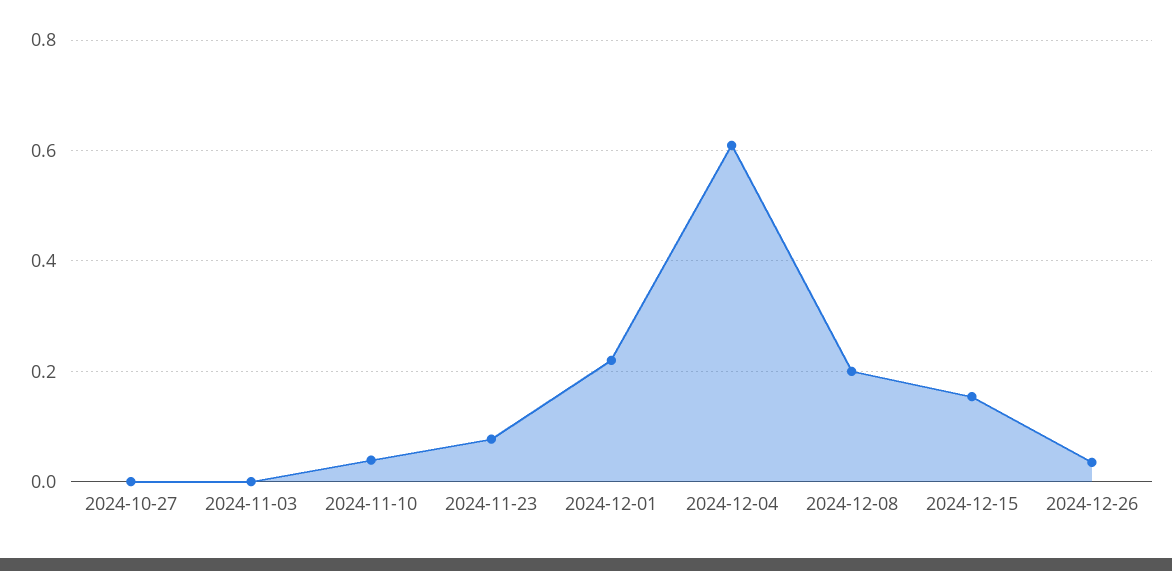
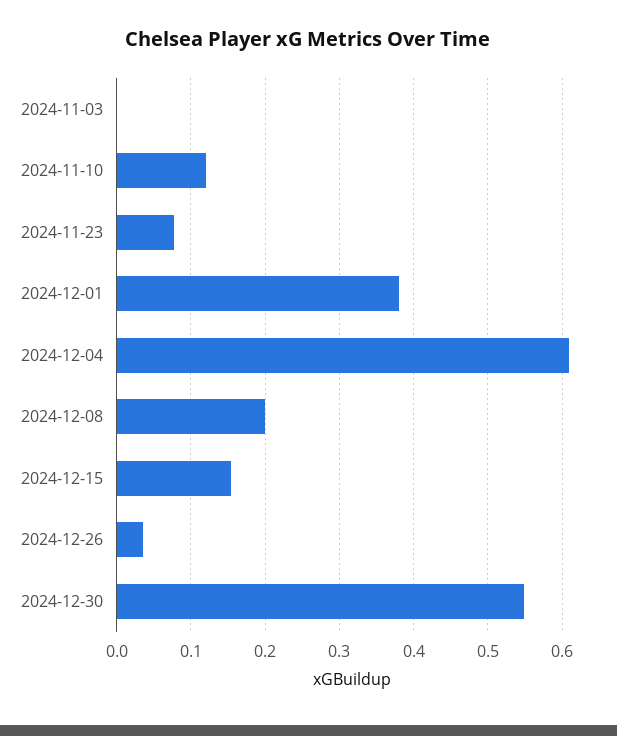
2024-10-27: 0 -> none
2024-11-10: 0.04 -> 0.12
2024-12-01: 0.22 -> 0.38
2024-12-30: none -> 0.55

